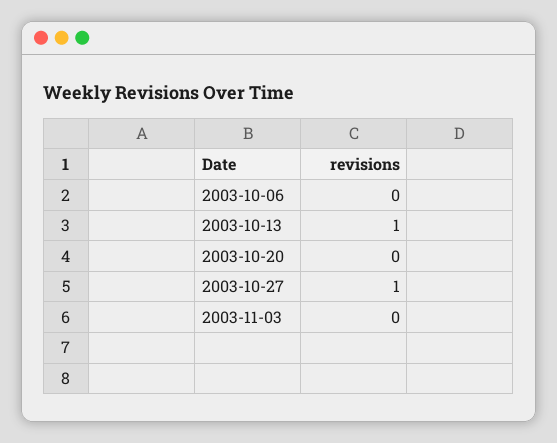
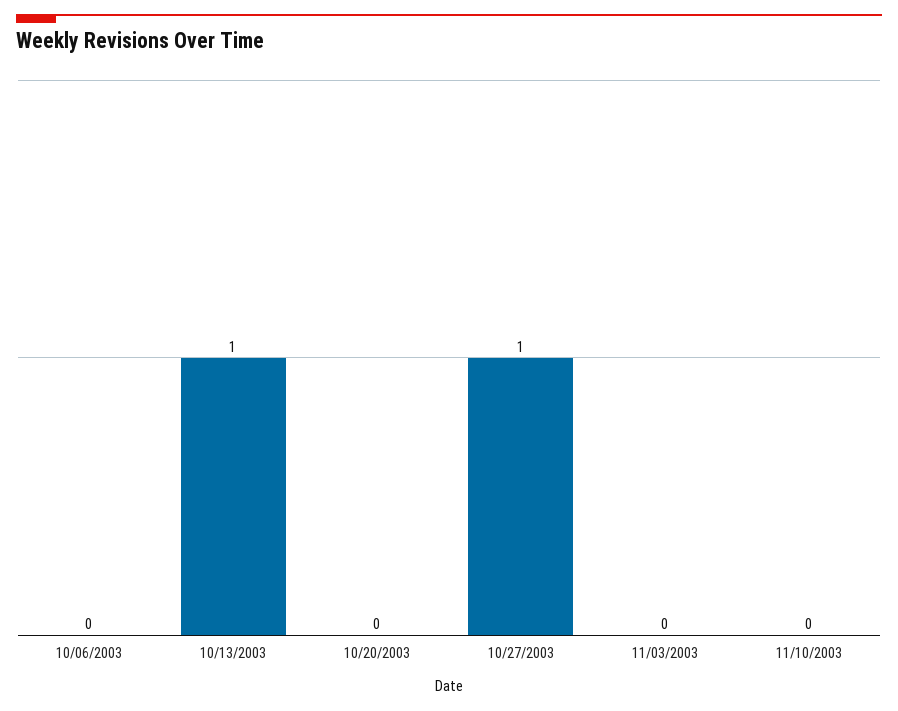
11/10/2003: none -> 0

